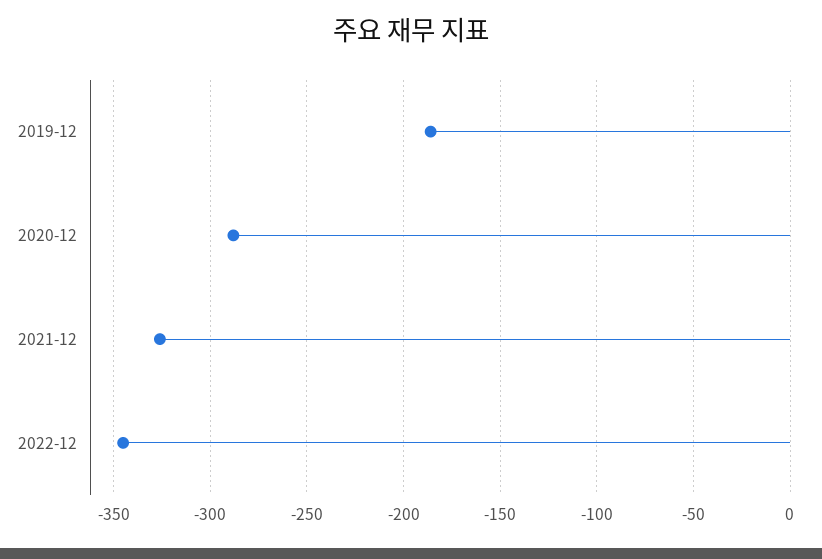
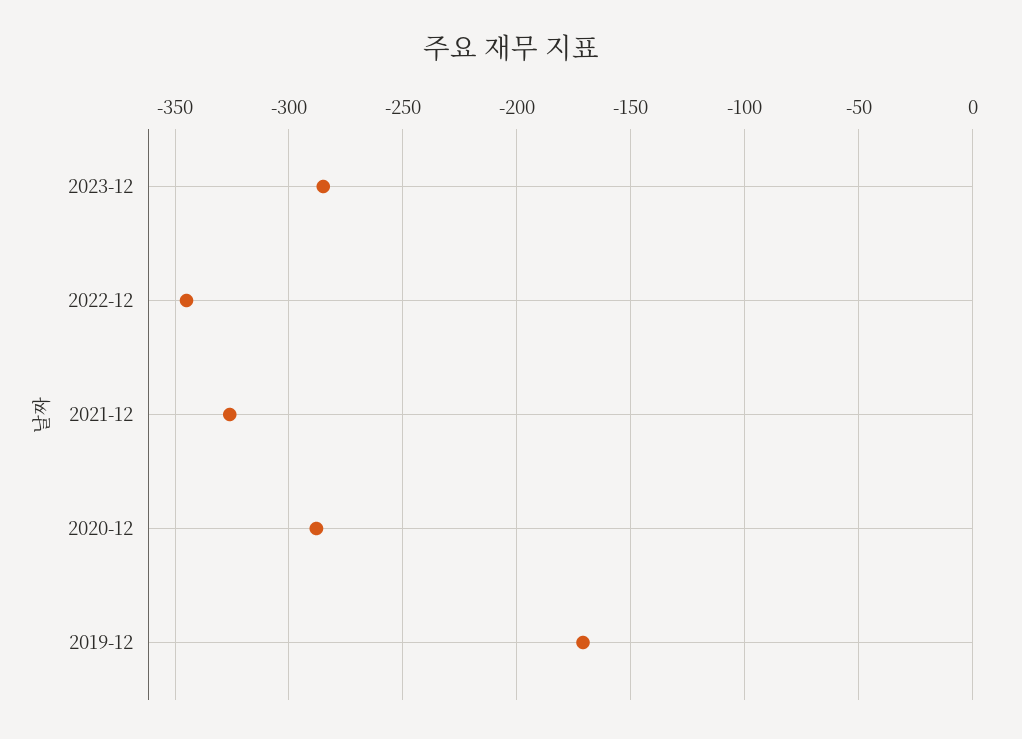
2019-12: -185 -> -170
2023-12: none -> -285

